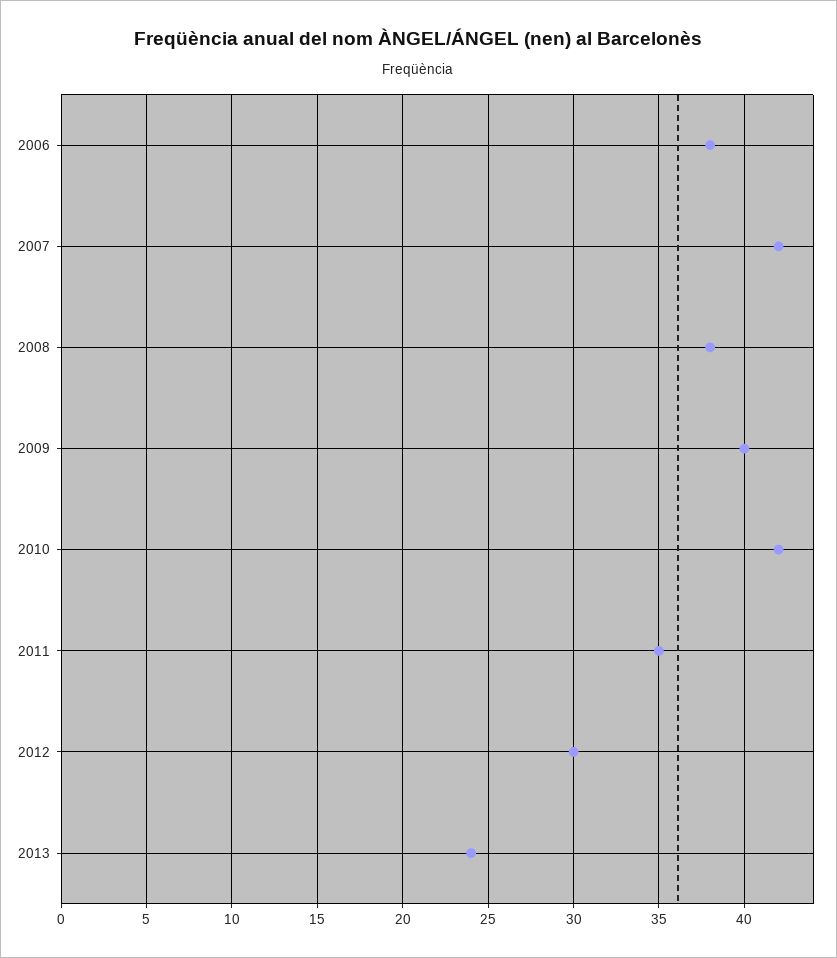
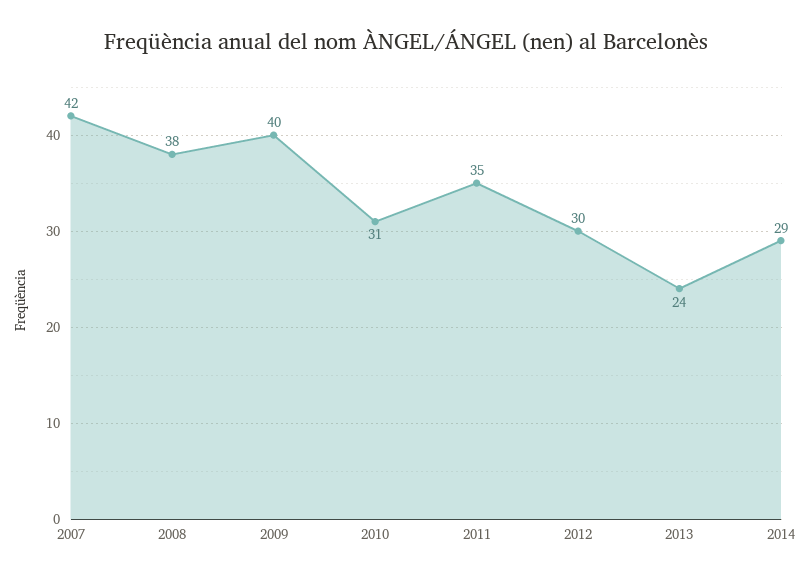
2006: 38 -> none
2010: 42 -> 31
2014: none -> 29

